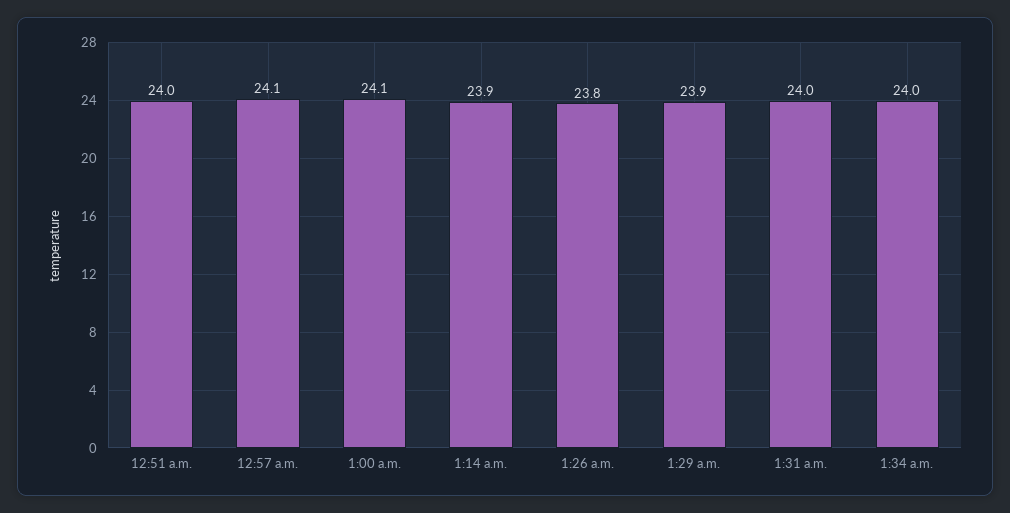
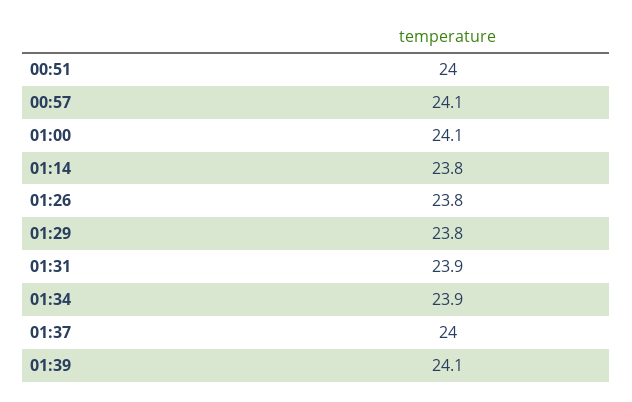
1:14 a.m.: 23.9 -> 23.8
1:29 a.m.: 23.9 -> 23.8
1:31 a.m.: 24 -> 23.9
1:34 a.m.: 24 -> 23.9
01:37: none -> 24
01:39: none -> 24.1

